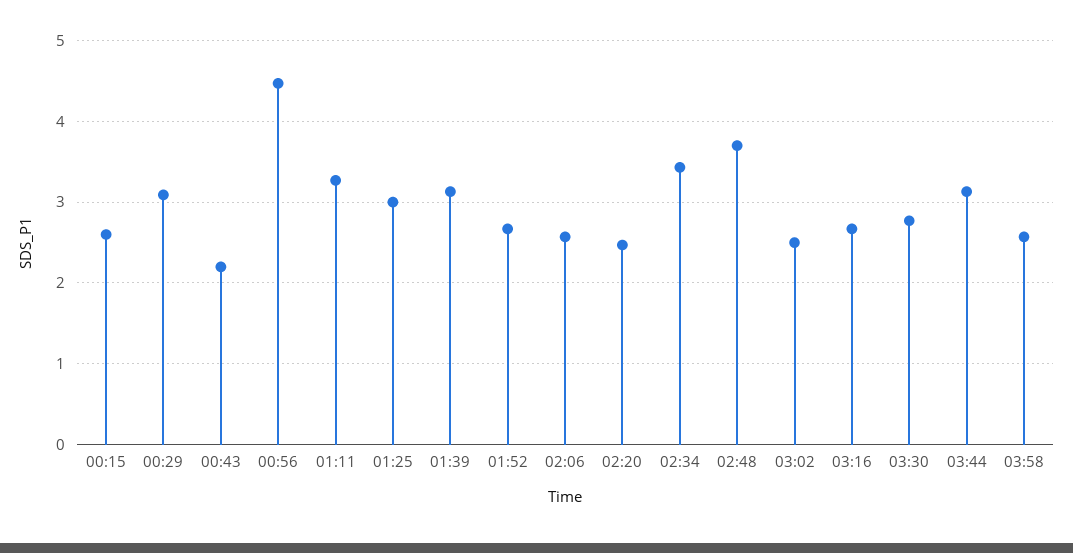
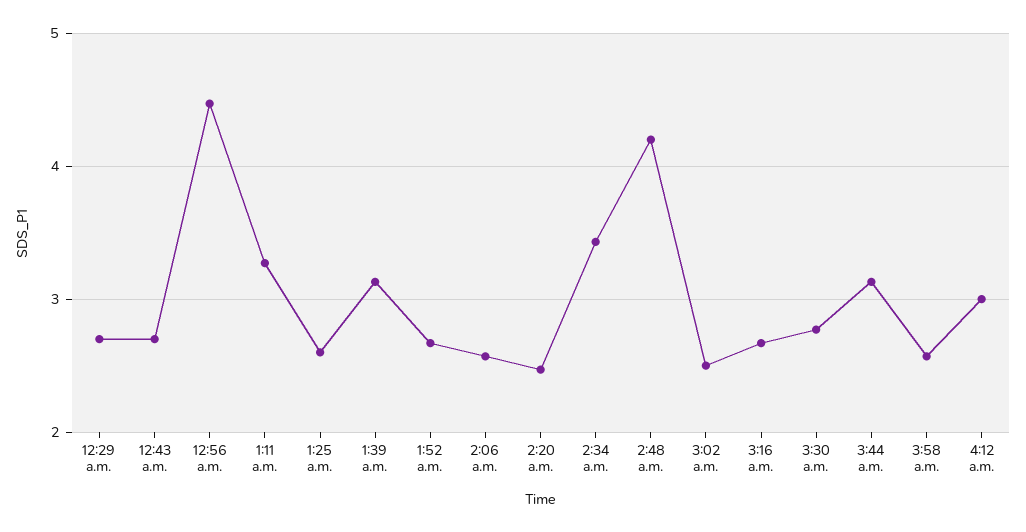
00:15: 2.6 -> none
00:29: 3.1 -> 2.7
00:43: 2.2 -> 2.7
01:25: 3 -> 2.6
02:48: 3.7 -> 4.2
4:12 a.m.: none -> 3

